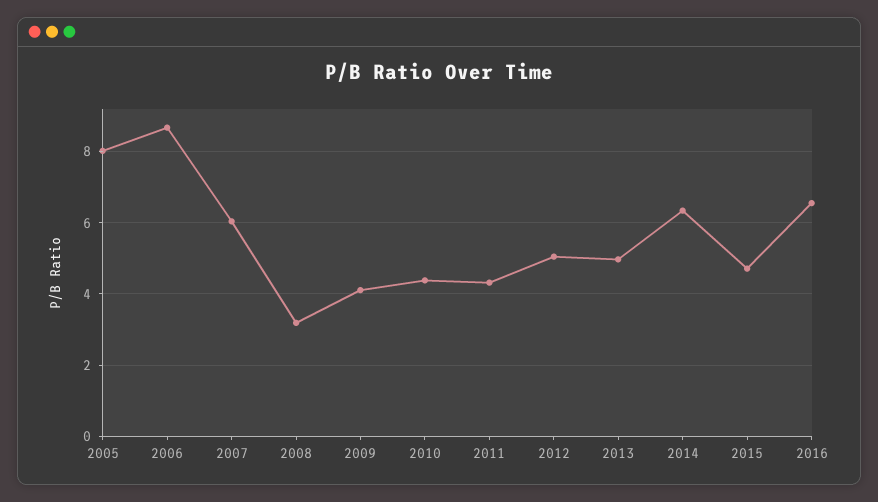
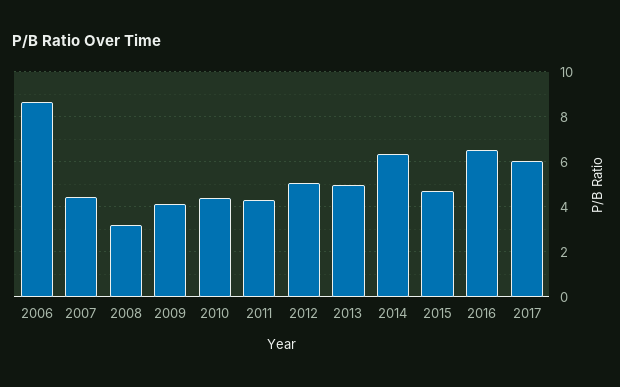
2005: 8 -> none
2007: 6 -> 4.5
2017: none -> 6

